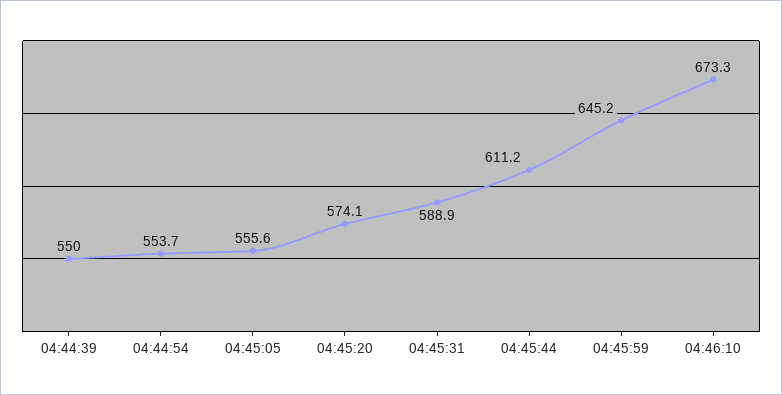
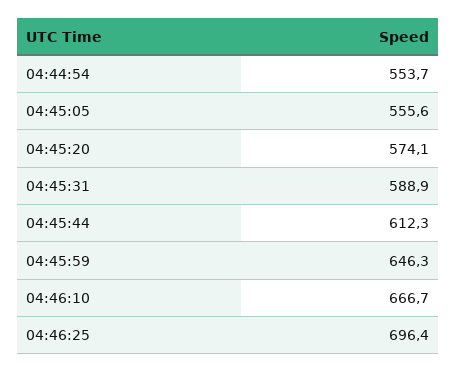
04:44:39: 550 -> none
04:45:44: 611.2 -> 612.3
04:45:59: 645.2 -> 646.3
04:46:10: 673.3 -> 666.7
04:46:25: none -> 696.4

